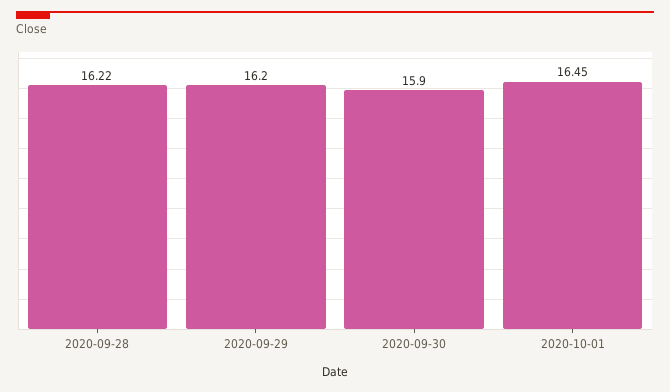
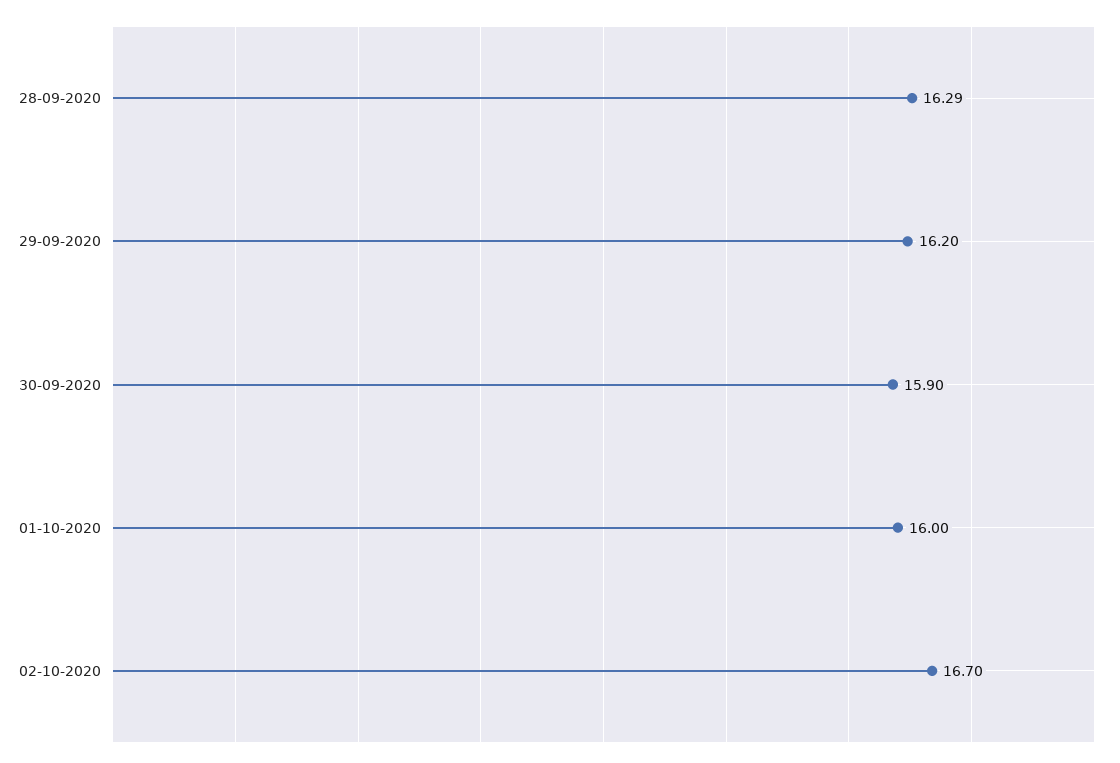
2020-09-28: 16.22 -> 16.29
2020-10-01: 16.45 -> 16
02-10-2020: none -> 16.7

